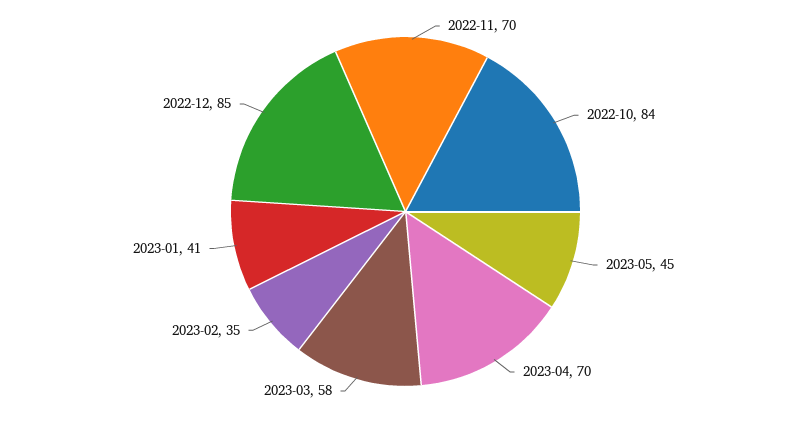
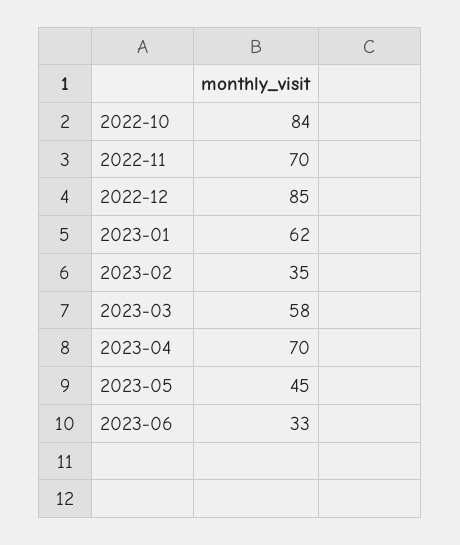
2023-01: 41 -> 62
2023-06: none -> 33

